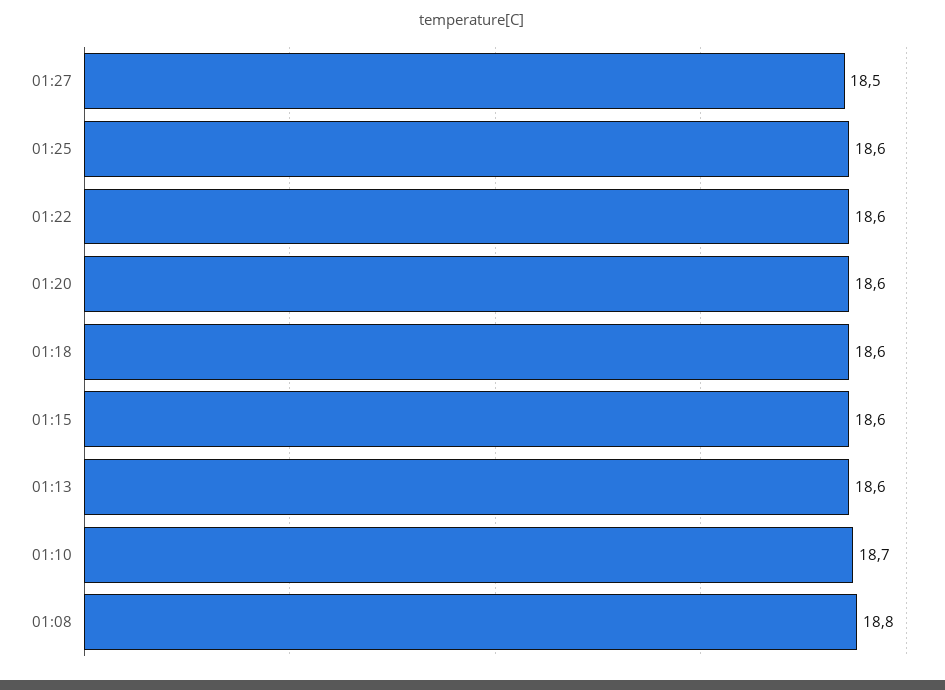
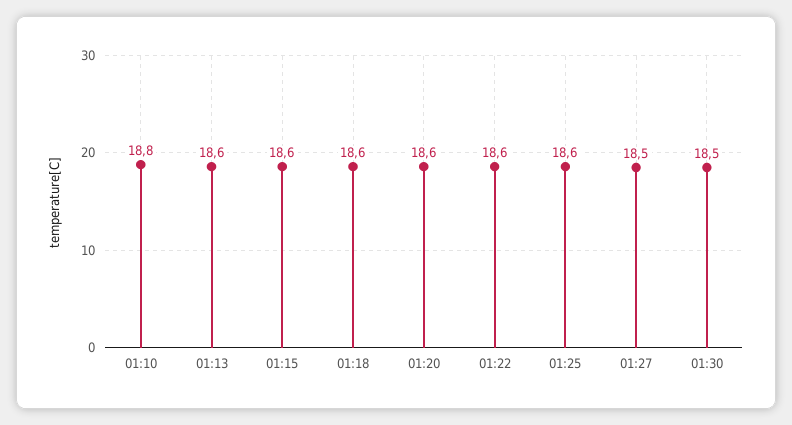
01:10: 18.7 -> 18.8
01:08: 18.8 -> none
01:30: none -> 18.5

